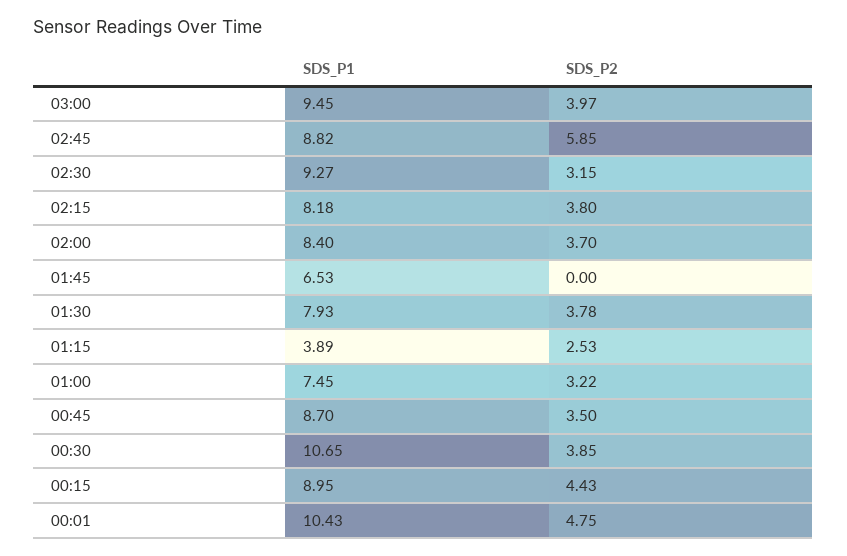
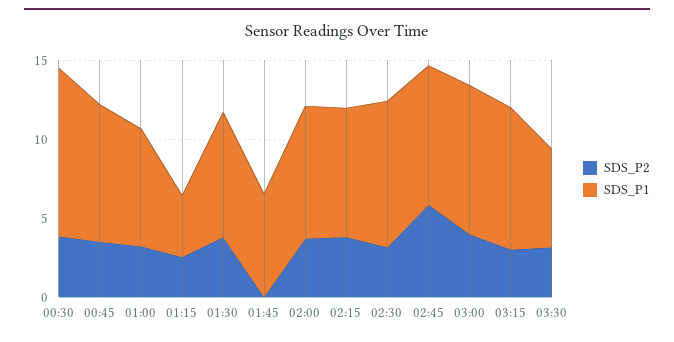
SDS_P1, 00:15: 8.95 -> none
SDS_P2, 00:15: 4.43 -> none
SDS_P1, 00:01: 10.43 -> none
SDS_P2, 00:01: 4.75 -> none
SDS_P2, 03:15: none -> 3
SDS_P1, 03:15: none -> 9
SDS_P2, 03:30: none -> 3
SDS_P1, 03:30: none -> 6

